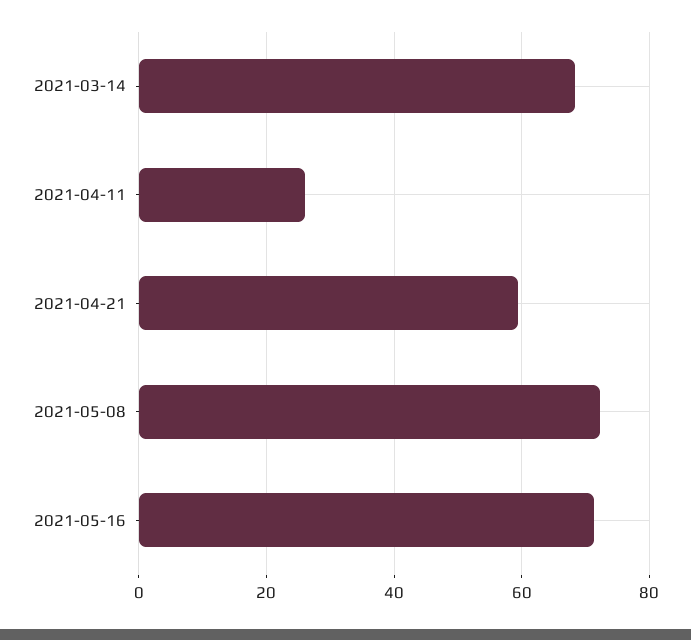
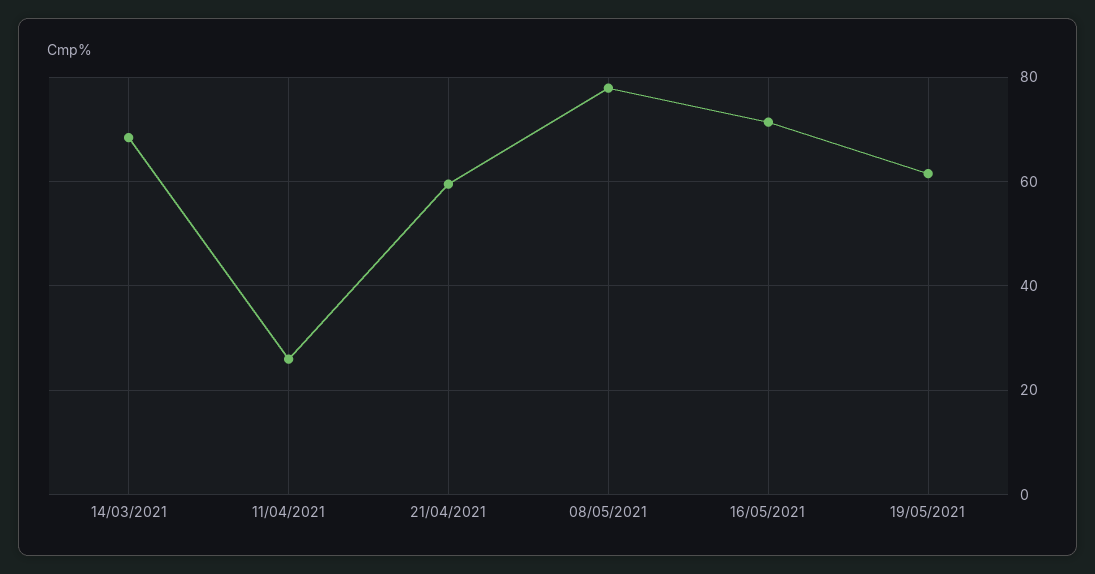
2021-05-08: 72 -> 78
19/05/2021: none -> 62

